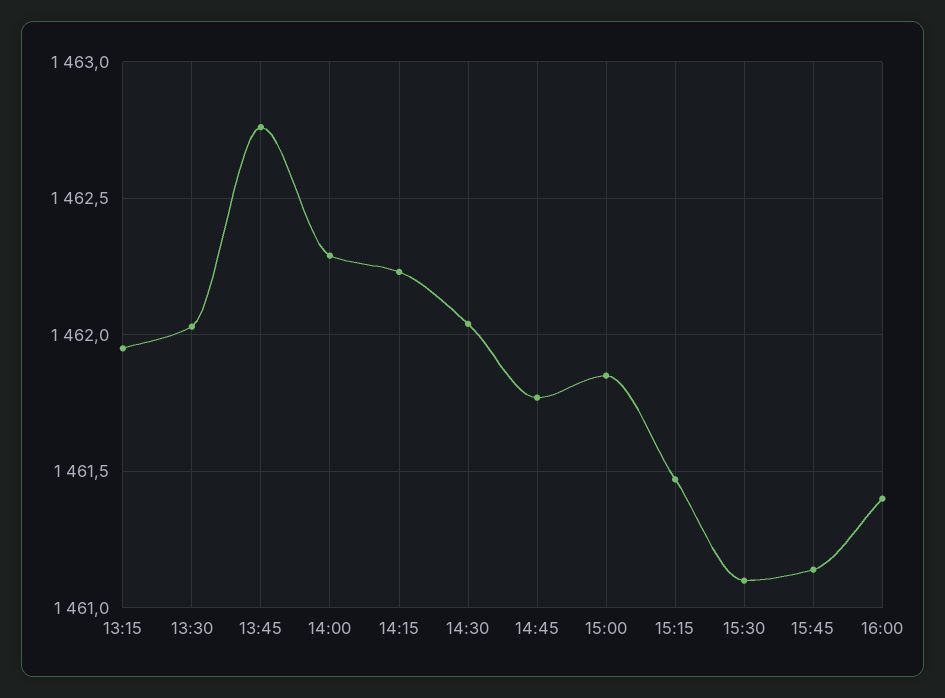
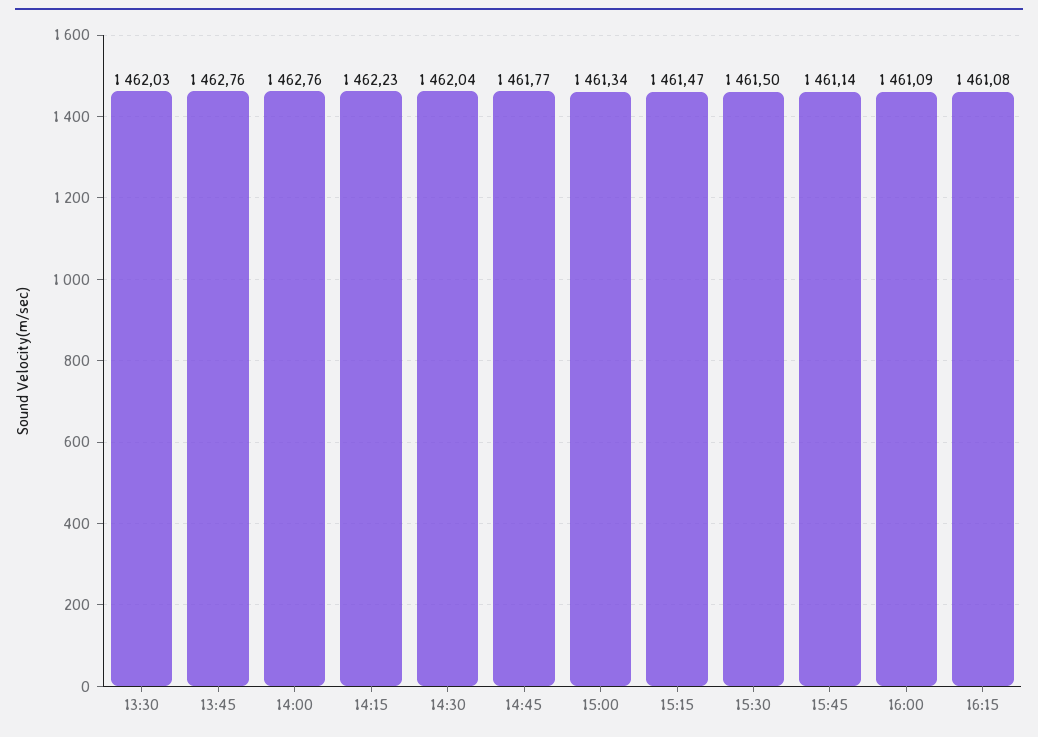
13:15: 1461.95 -> none
14:00: 1462.3 -> 1462.76
15:00: 1461.85 -> 1461.34
15:30: 1461.1 -> 1461.5
16:00: 1461.4 -> 1461.09
16:15: none -> 1461.08

